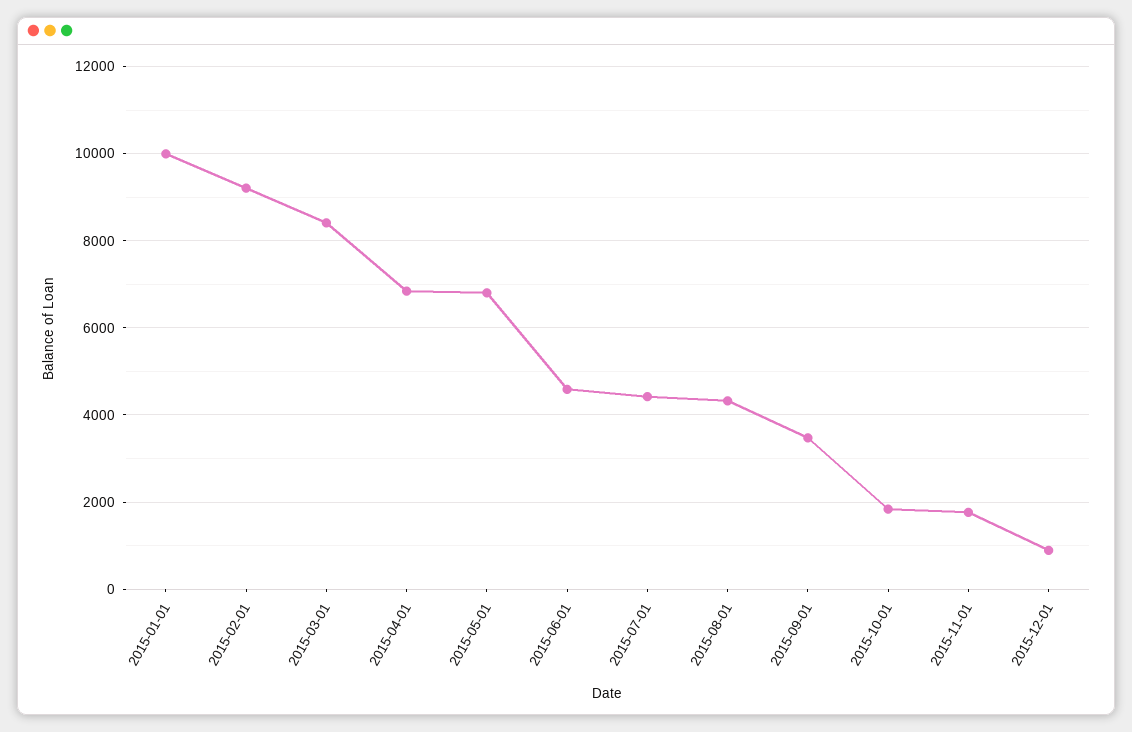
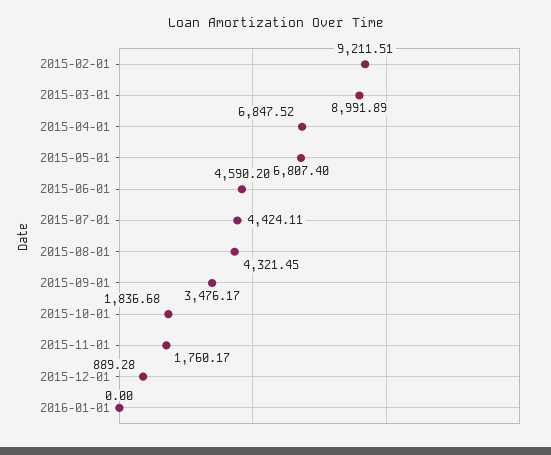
2015-01-01: 10000 -> none
2015-03-01: 8400 -> 8991.89
2016-01-01: none -> 0

